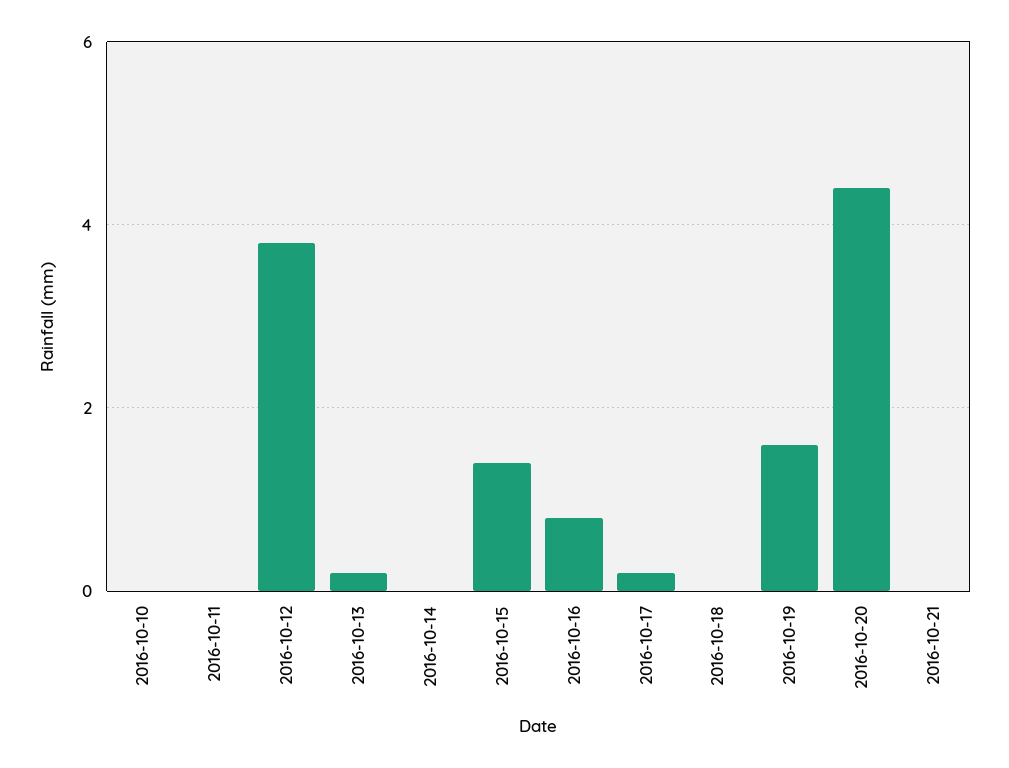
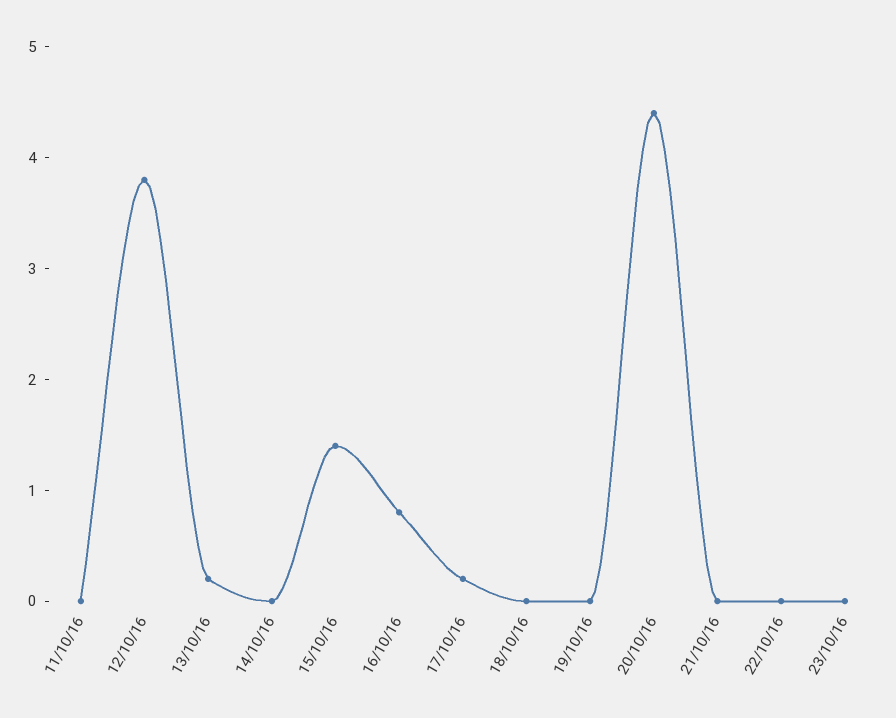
2016-10-10: 0 -> none
2016-10-19: 1.5 -> 0
22/10/16: none -> 0
23/10/16: none -> 0

